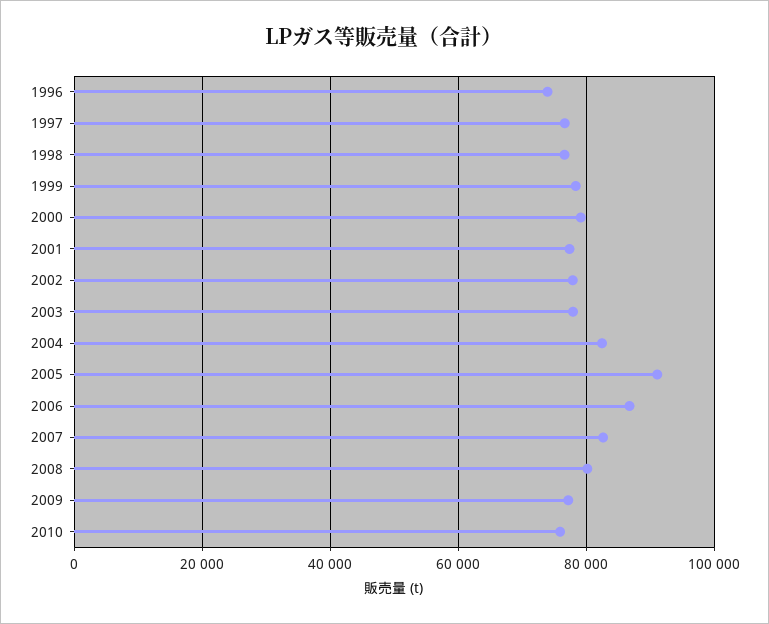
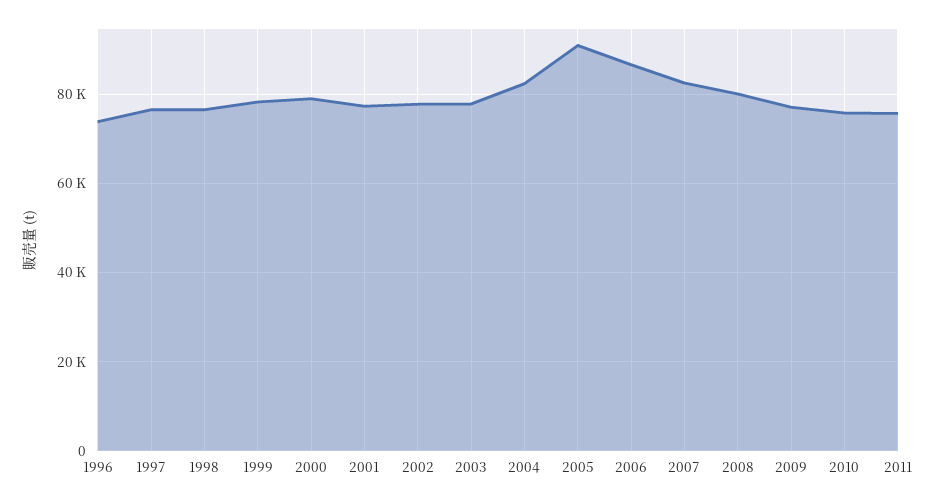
2011: none -> 76000

